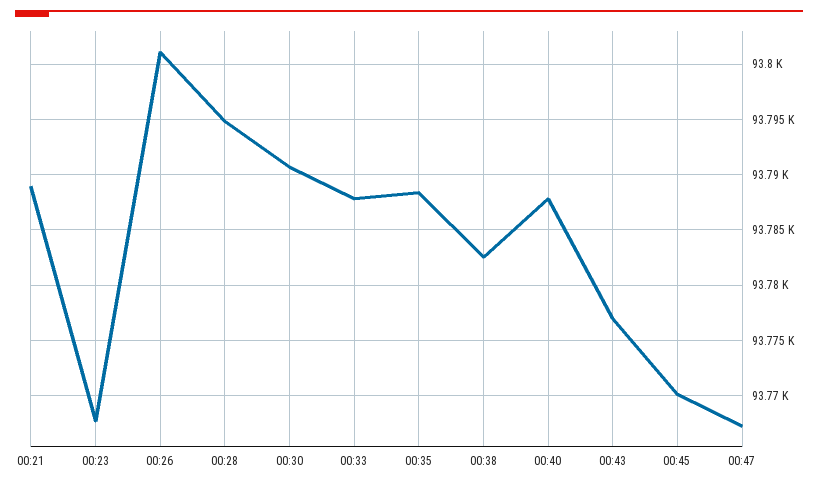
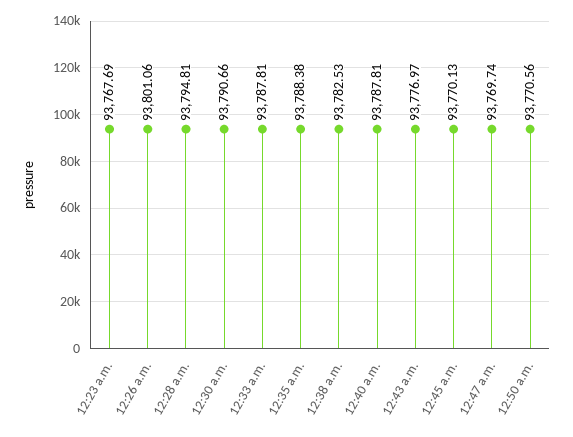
00:21: 93789 -> none
00:47: 93767 -> 93769.74
12:50 a.m.: none -> 93770.56

